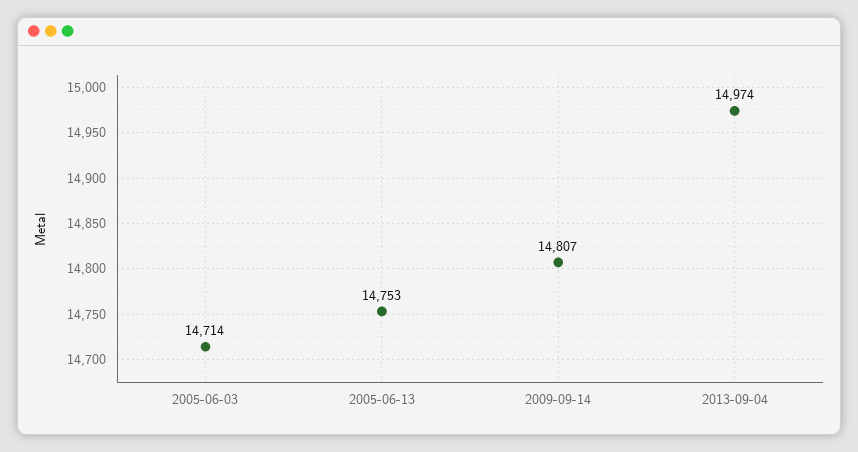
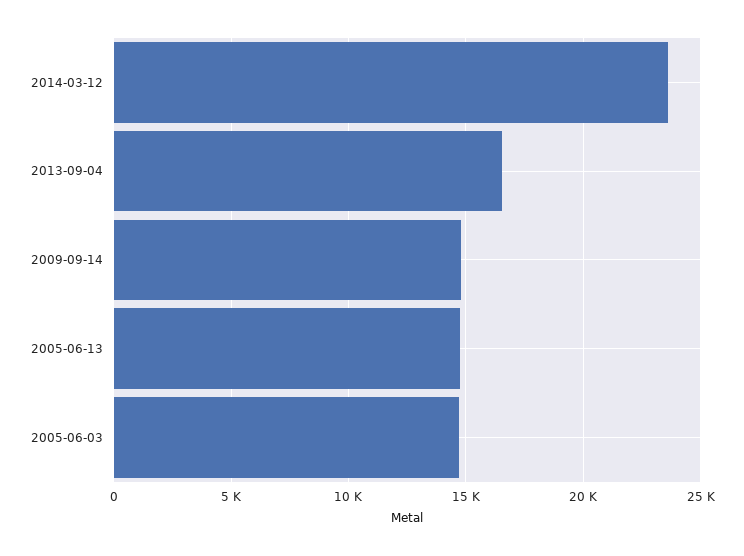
2013-09-04: 14974 -> 16500
2014-03-12: none -> 23500

